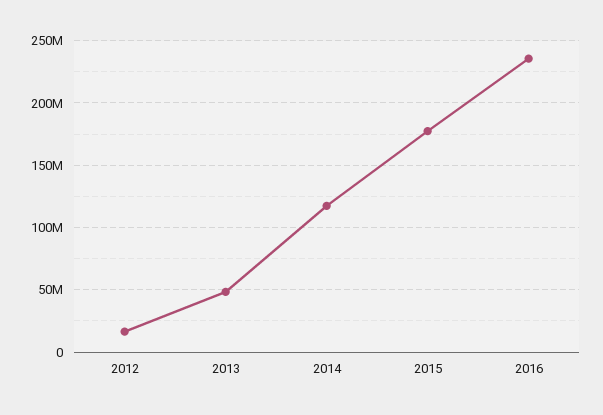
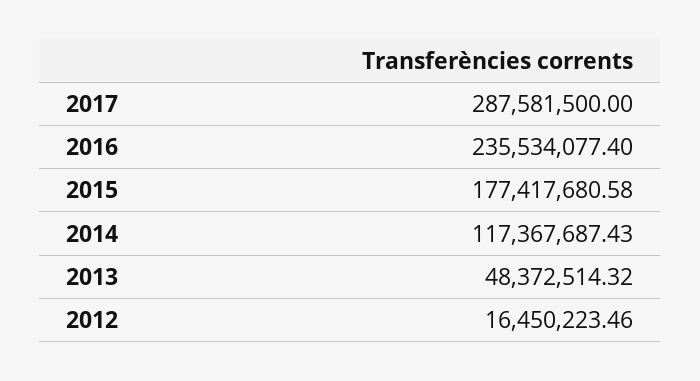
2017: none -> 287581500

